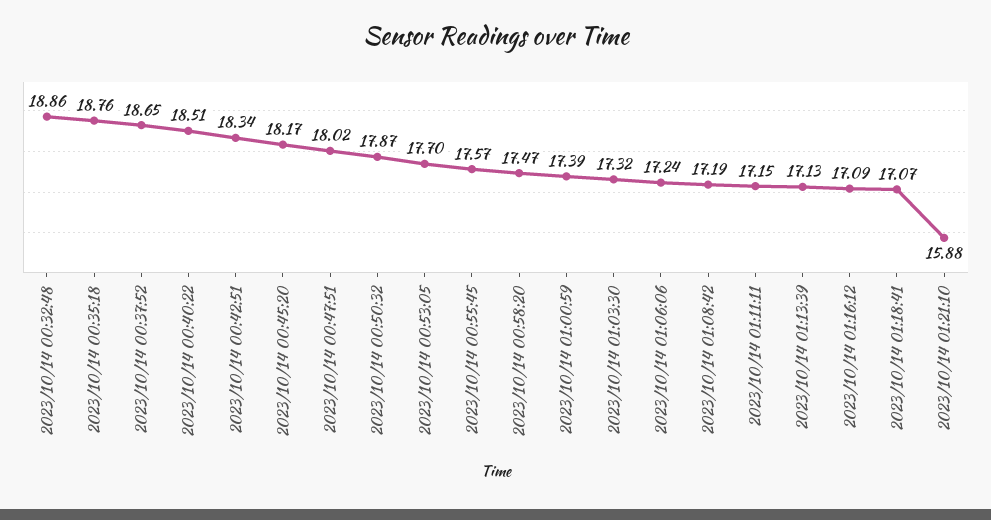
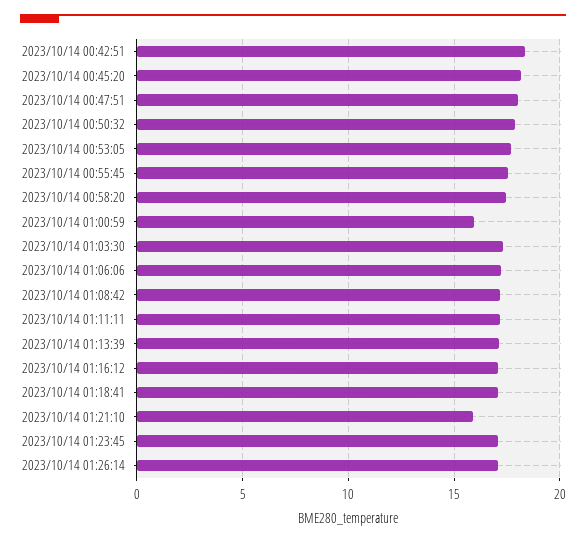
2023/10/14 00:32:48: 18.86 -> none
2023/10/14 00:35:18: 18.76 -> none
2023/10/14 00:37:52: 18.65 -> none
2023/10/14 00:40:22: 18.51 -> none
2023/10/14 01:00:59: 17.39 -> 16
2023/10/14 01:23:45: none -> 17
2023/10/14 01:26:14: none -> 17

